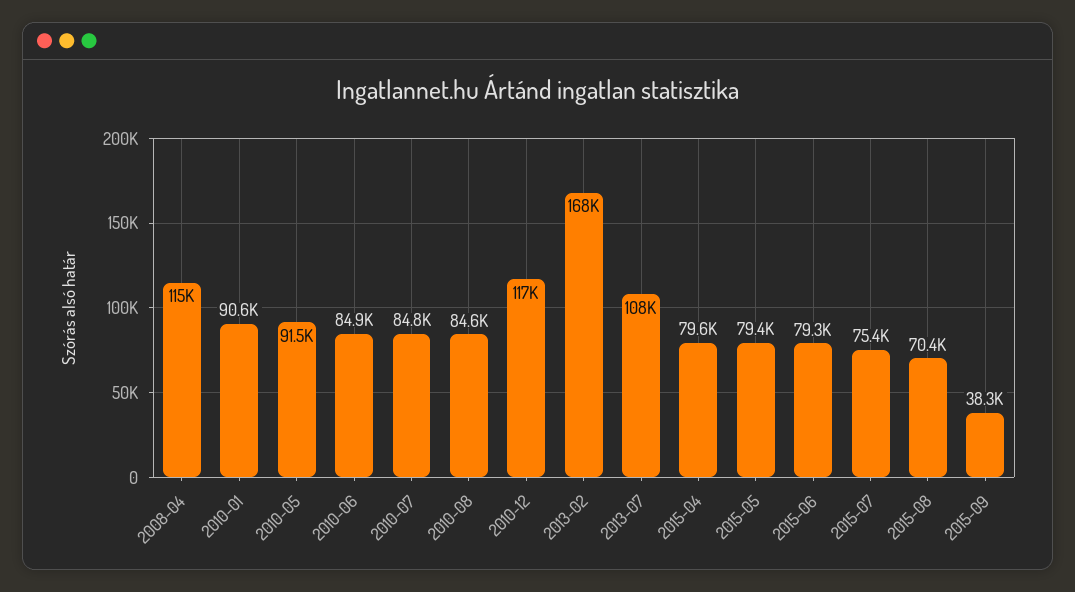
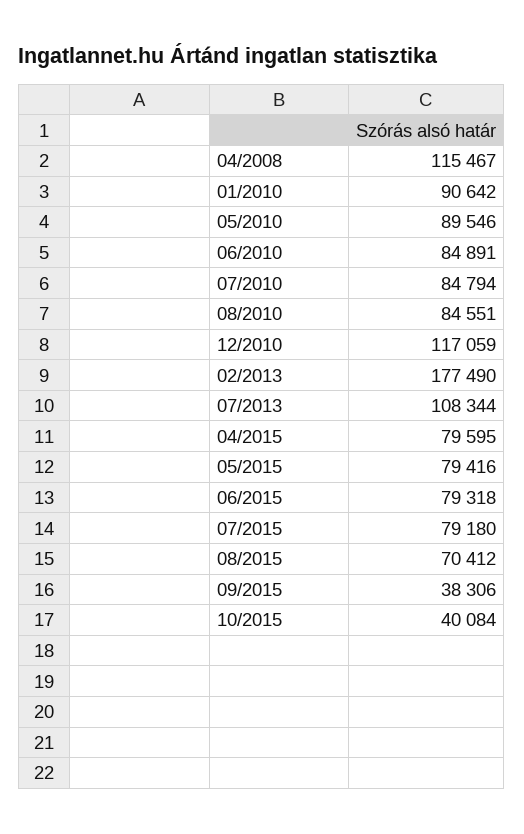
2010-05: 91500 -> 89546
2013-02: 168000 -> 177490
2015-07: 75400 -> 79180
10/2015: none -> 40084

